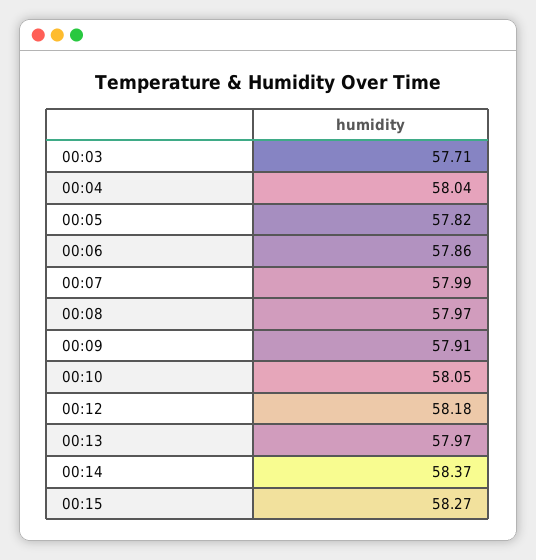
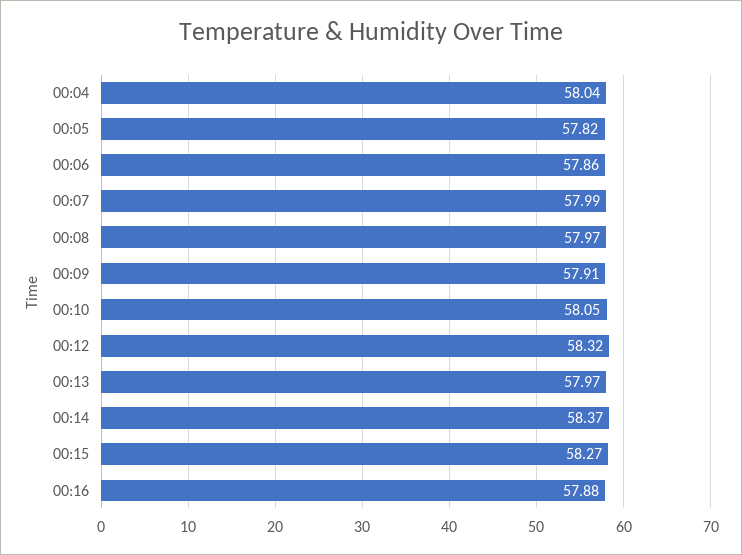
00:03: 57.71 -> none
00:12: 58.18 -> 58.32
00:16: none -> 57.88

